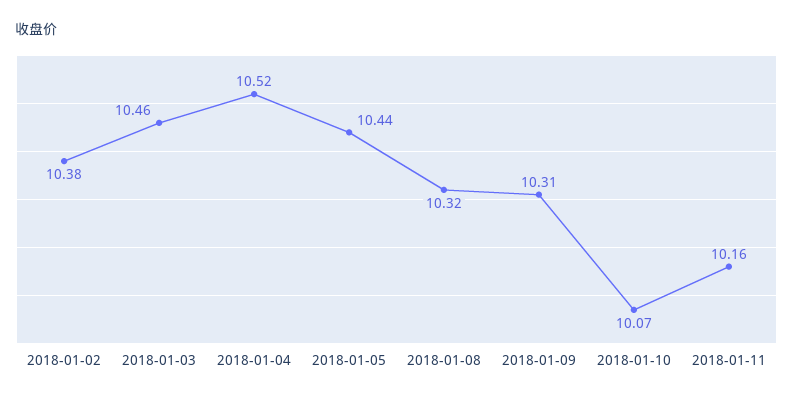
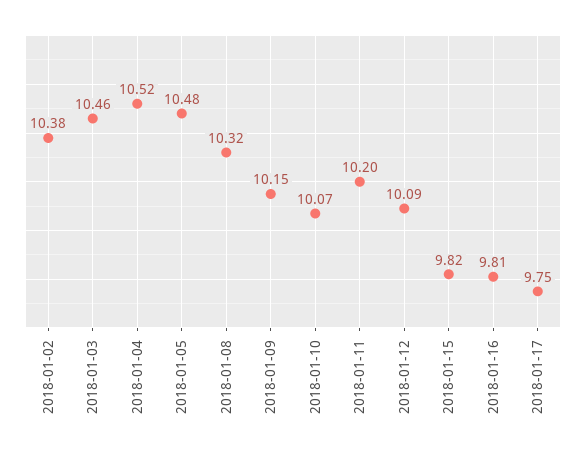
2018-01-05: 10.44 -> 10.48
2018-01-09: 10.31 -> 10.15
2018-01-11: 10.16 -> 10.2
2018-01-12: none -> 10.09
2018-01-15: none -> 9.82
2018-01-16: none -> 9.81
2018-01-17: none -> 9.75

